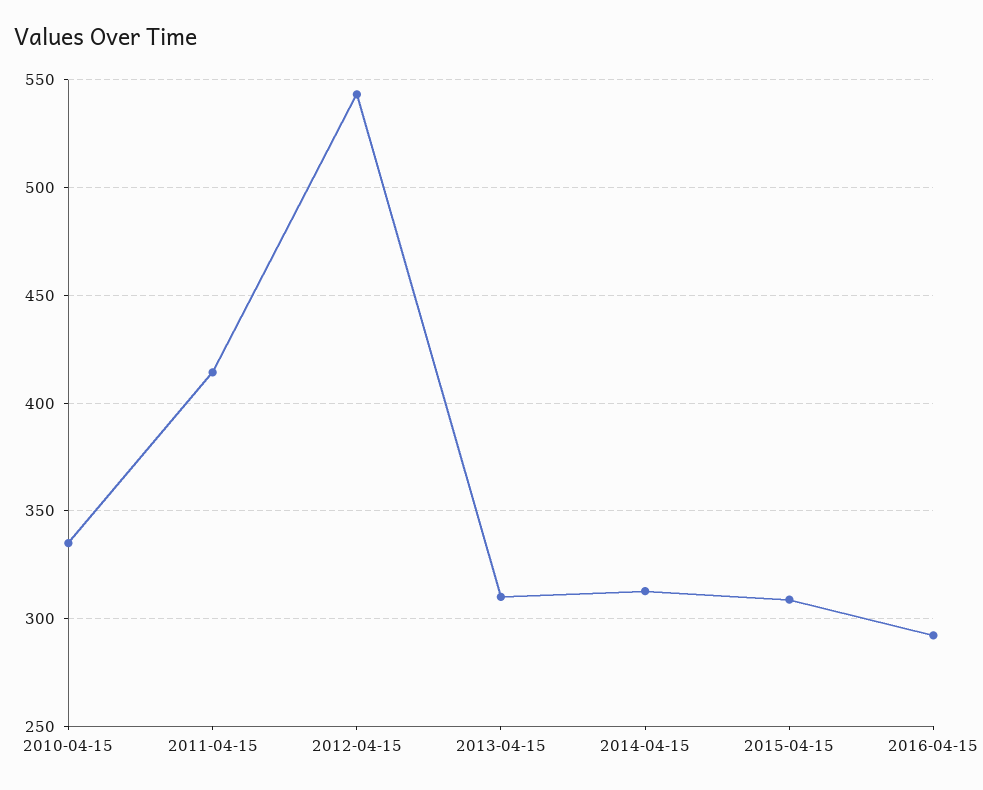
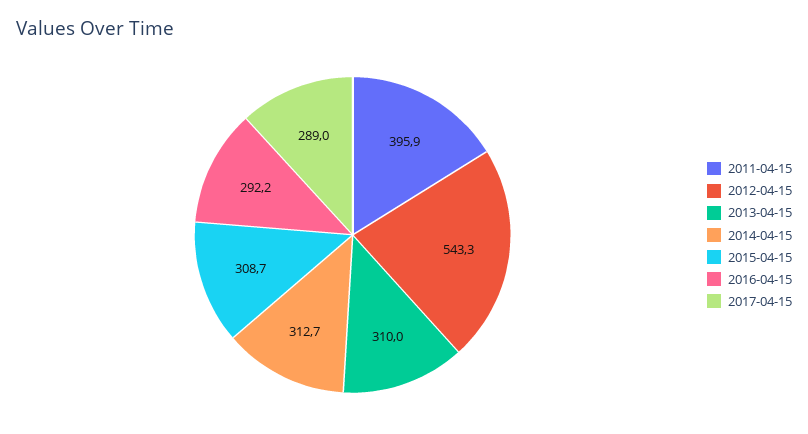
2010-04-15: 335 -> none
2011-04-15: 415 -> 395.9
2017-04-15: none -> 289

